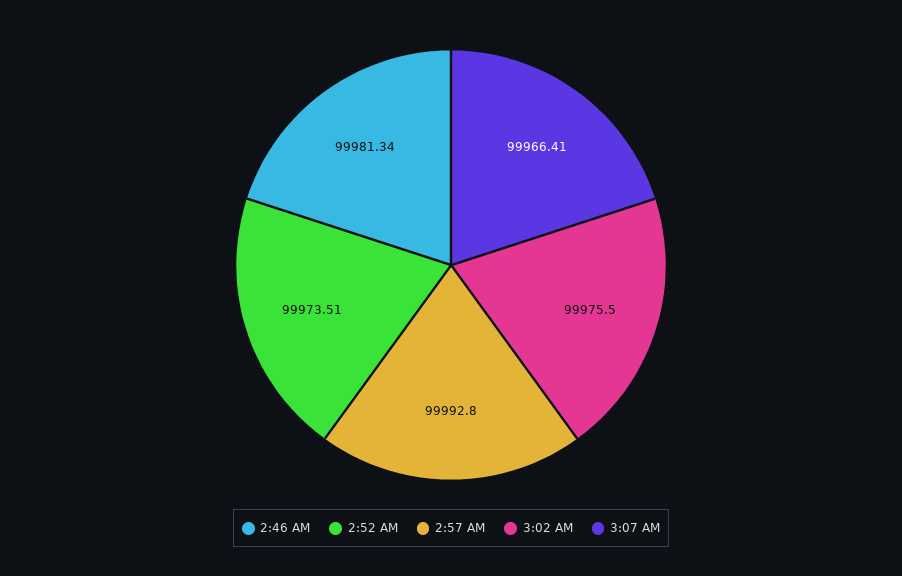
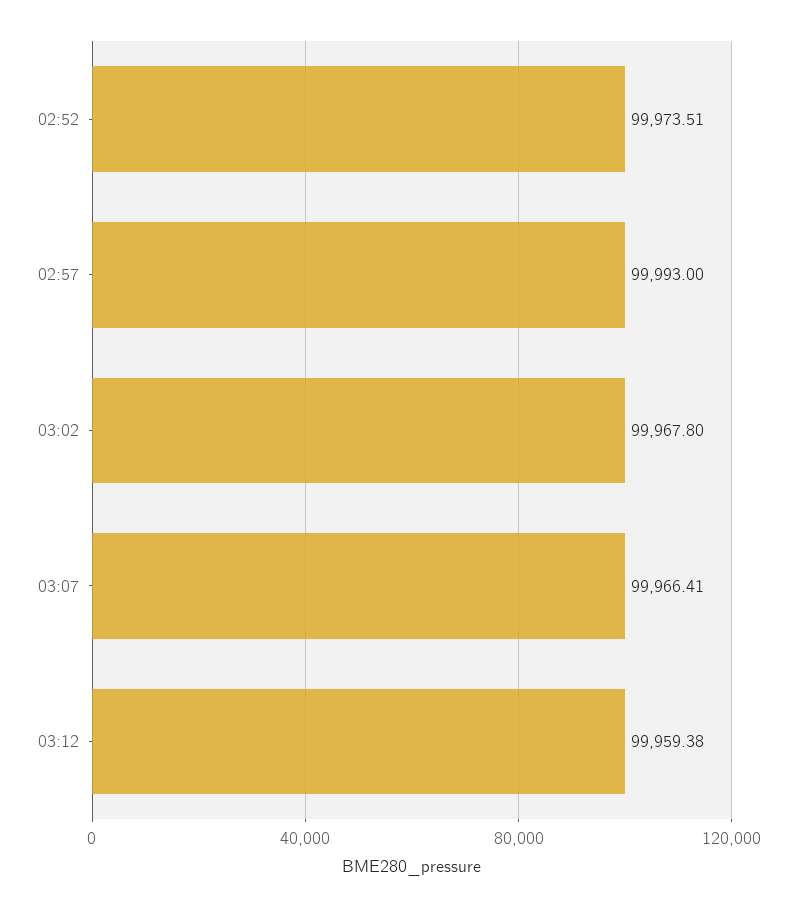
2:46 AM: 99981.34 -> none
2:57 AM: 99992.8 -> 99993
3:02 AM: 99975.5 -> 99967.8
03:12: none -> 99959.38

